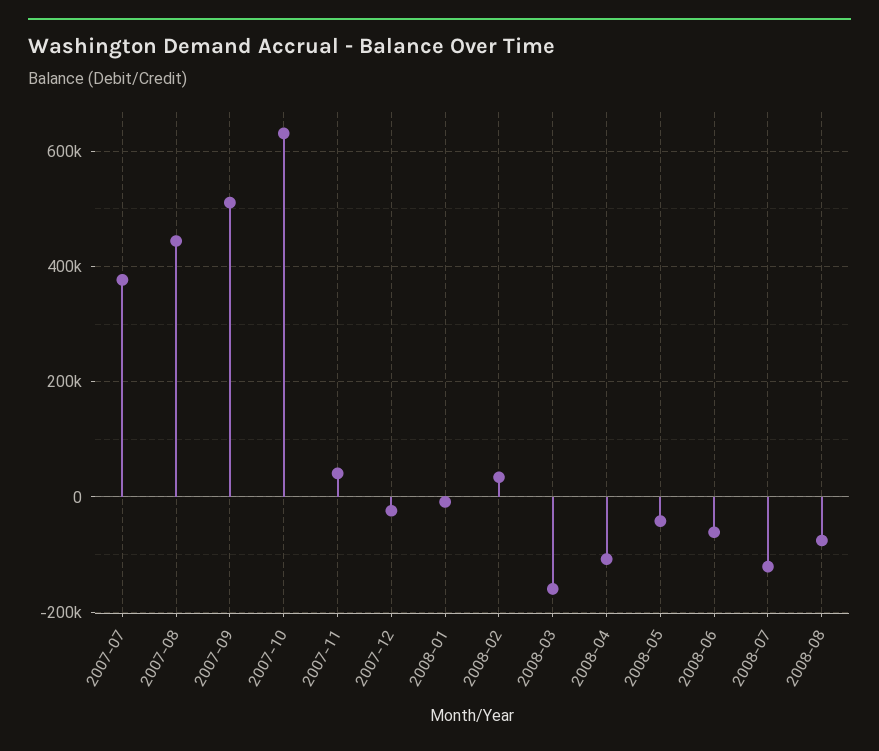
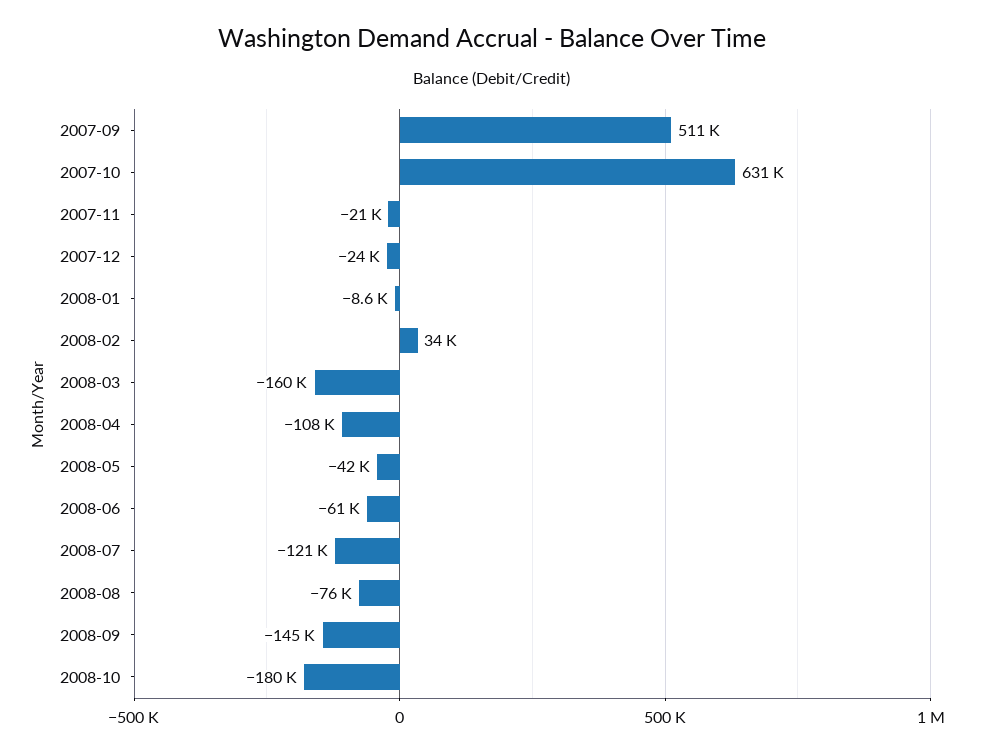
2007-07: 380000 -> none
2007-08: 440000 -> none
2007-11: 40000 -> -21000
2008-09: none -> -145000
2008-10: none -> -180000

